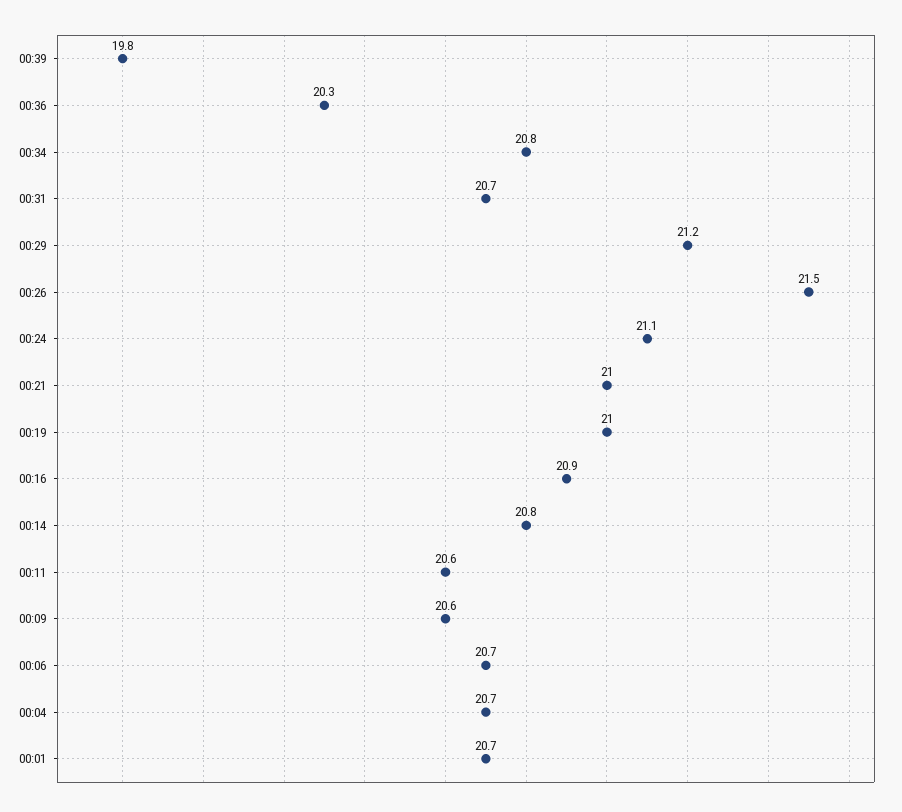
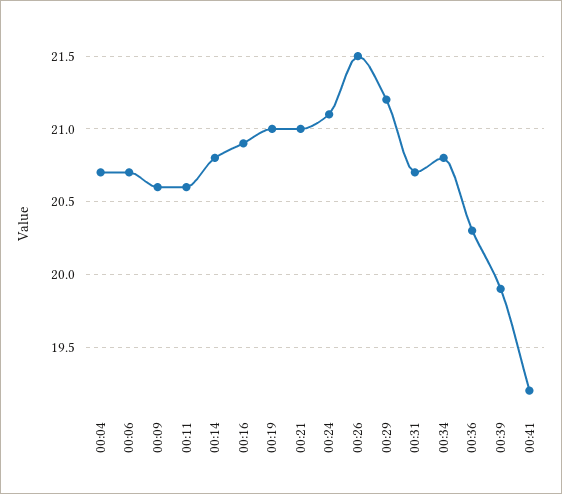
00:39: 19.8 -> 19.9
00:01: 20.7 -> none
00:41: none -> 19.2

